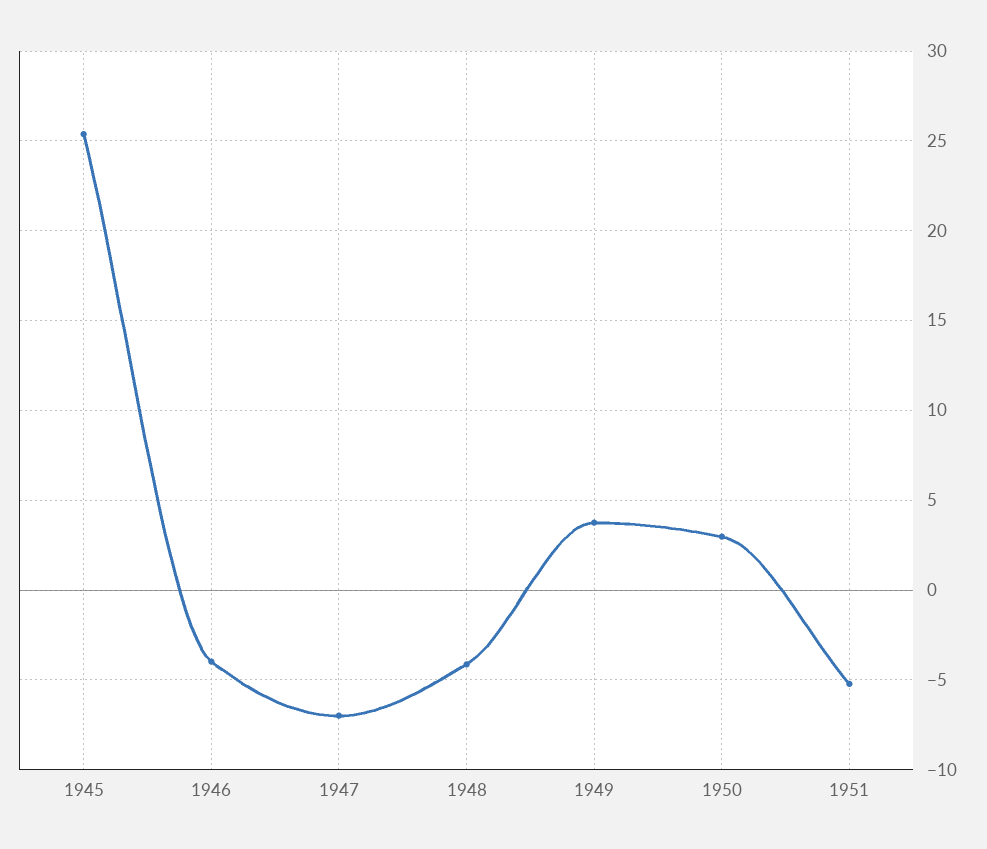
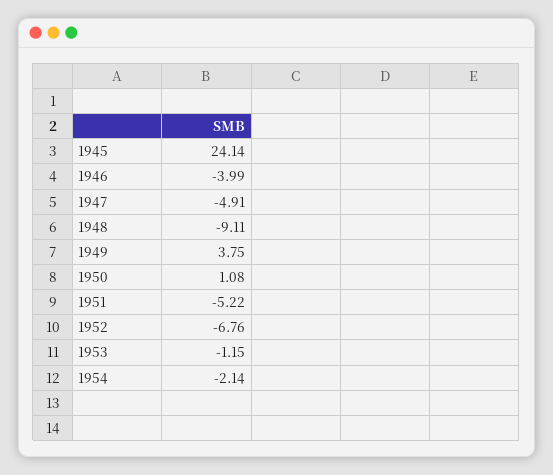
1945: 25.5 -> 24.14
1947: -7 -> -4.91
1948: -4 -> -9.11
1950: 3 -> 1.08
1952: none -> -6.76
1953: none -> -1.15
1954: none -> -2.14

